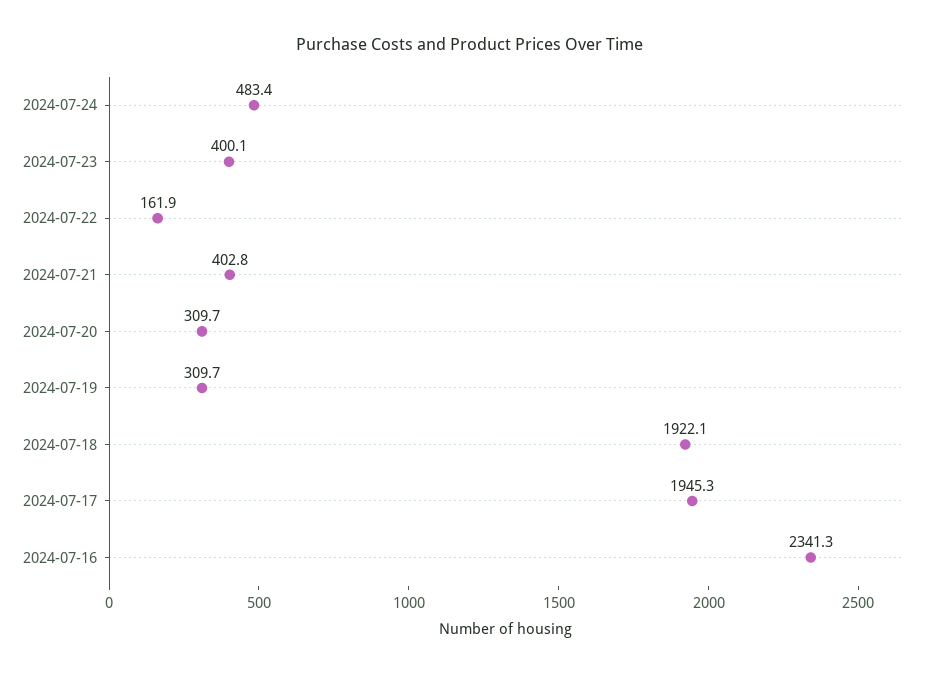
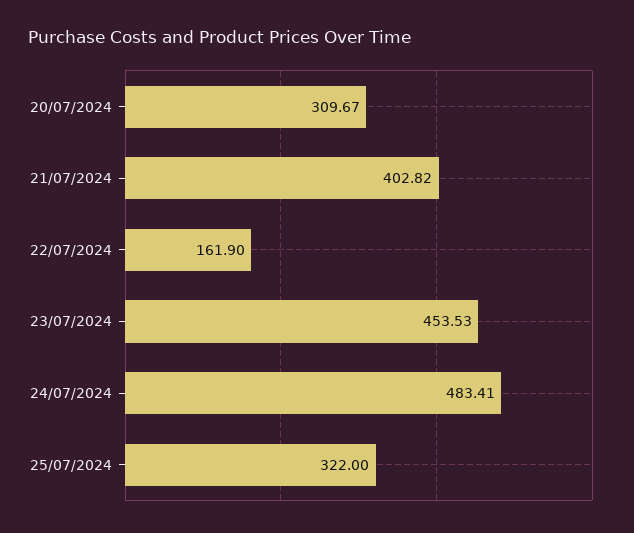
2024-07-23: 400.1 -> 453.53
2024-07-19: 309.7 -> none
2024-07-18: 1922.1 -> none
2024-07-17: 1945.3 -> none
2024-07-16: 2341.3 -> none
25/07/2024: none -> 322

